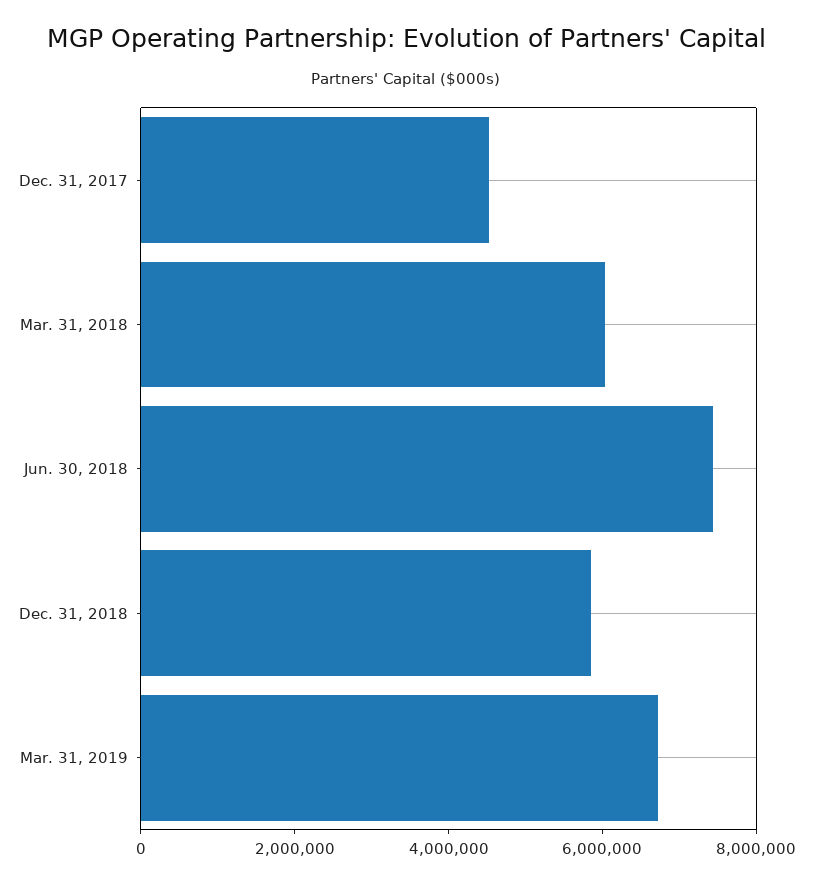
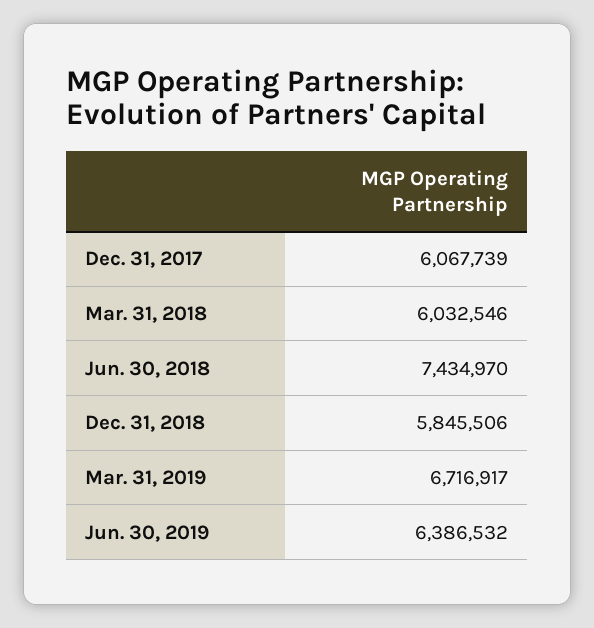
Dec. 31, 2017: 4500000 -> 6067739
Jun. 30, 2019: none -> 6386532

